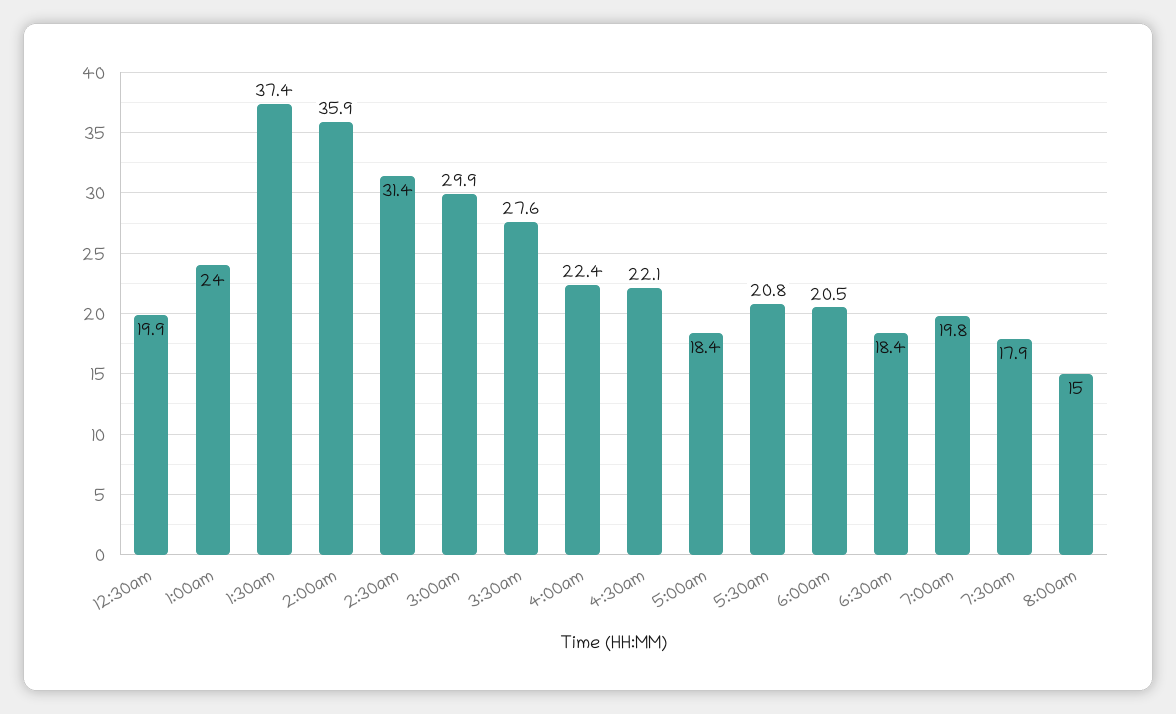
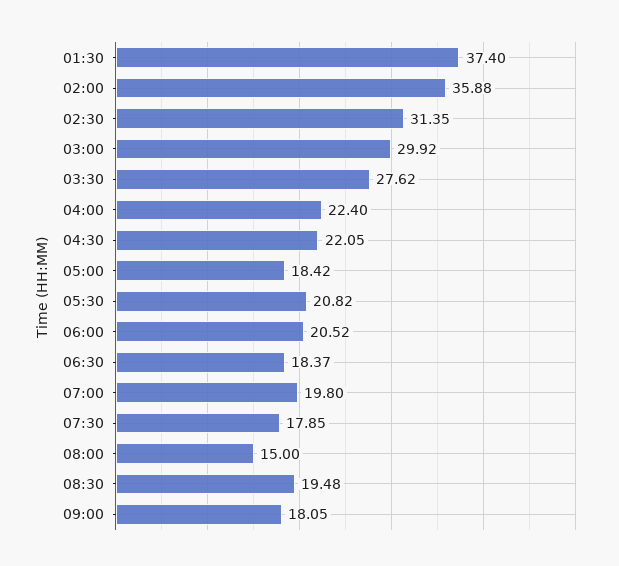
12:30am: 19.9 -> none
1:00am: 24 -> none
08:30: none -> 19.48
09:00: none -> 18.05

